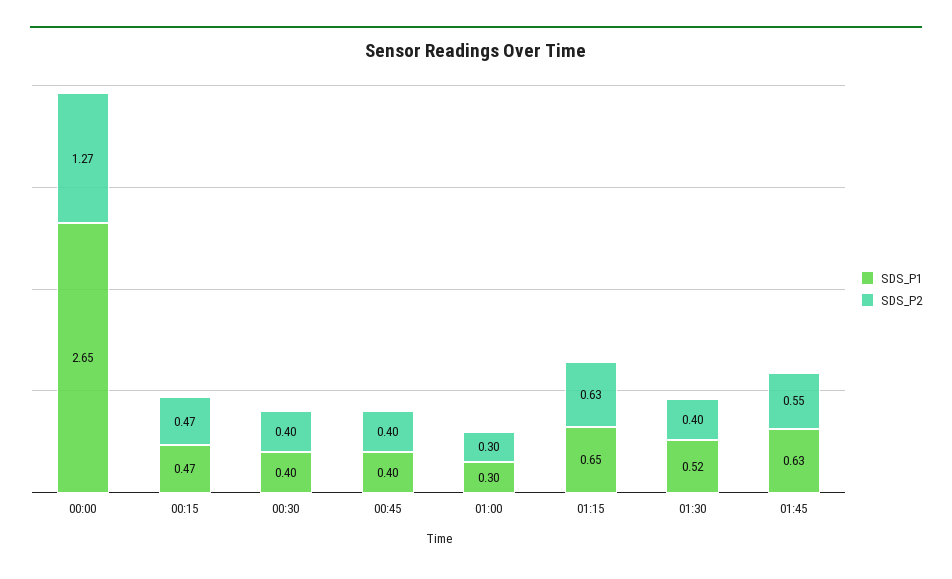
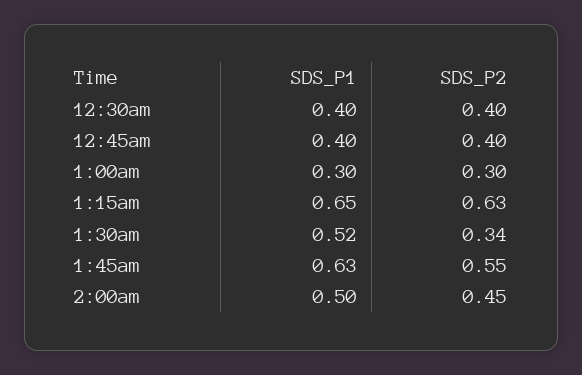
SDS_P1, 00:00: 2.65 -> none
SDS_P2, 00:00: 1.27 -> none
SDS_P1, 00:15: 0.47 -> none
SDS_P2, 00:15: 0.47 -> none
SDS_P2, 01:30: 0.4 -> 0.34
SDS_P1, 2:00am: none -> 0.5
SDS_P2, 2:00am: none -> 0.45

